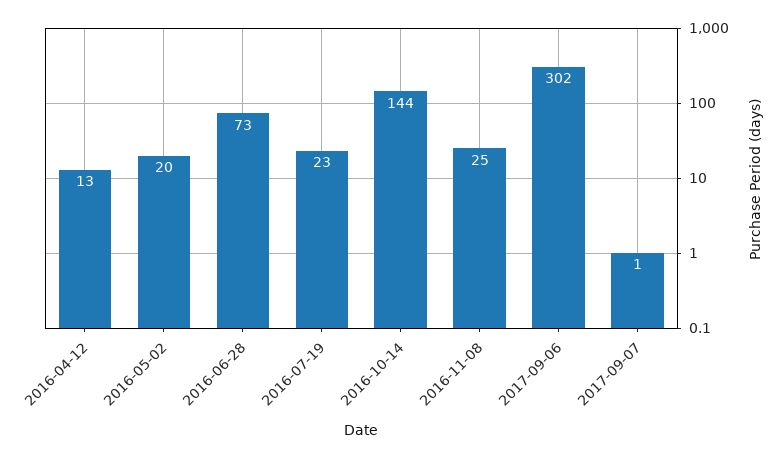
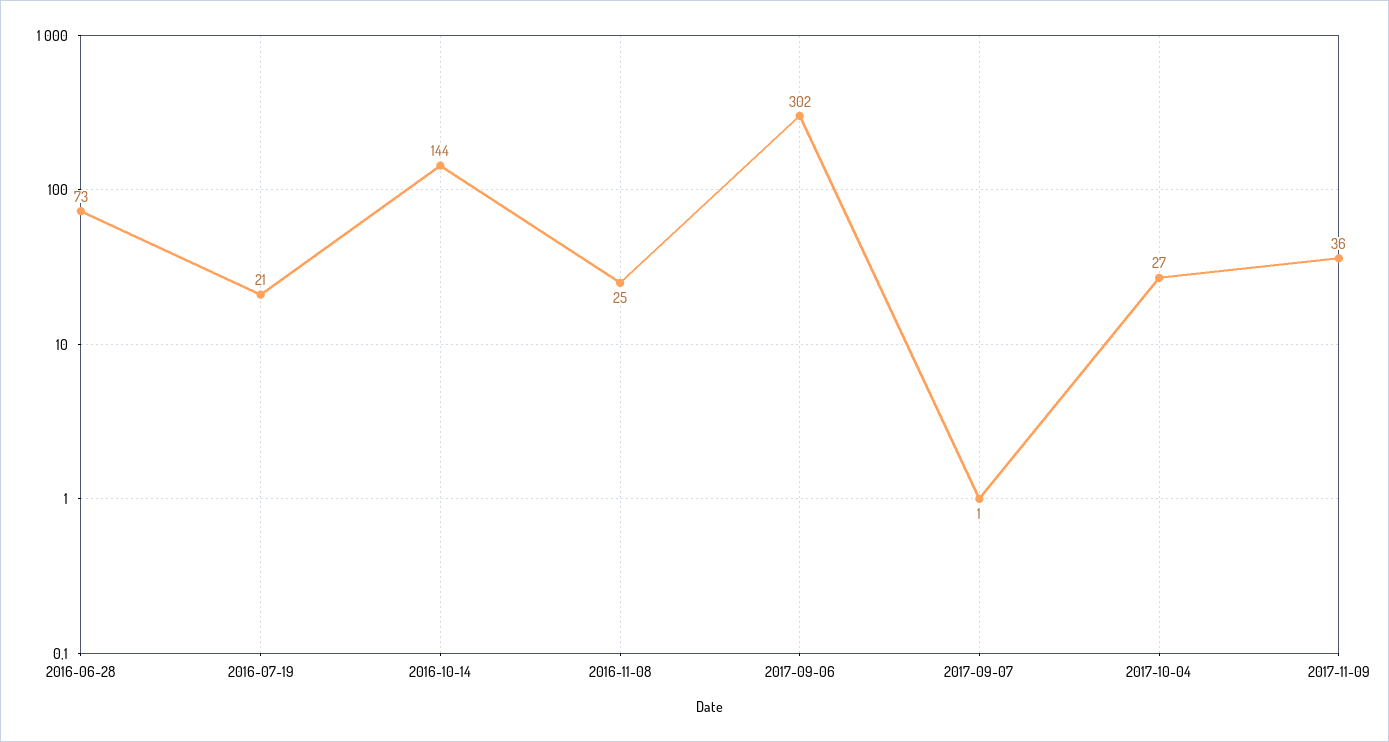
2016-04-12: 13 -> none
2016-05-02: 20 -> none
2016-07-19: 23 -> 21
2017-10-04: none -> 27
2017-11-09: none -> 36

